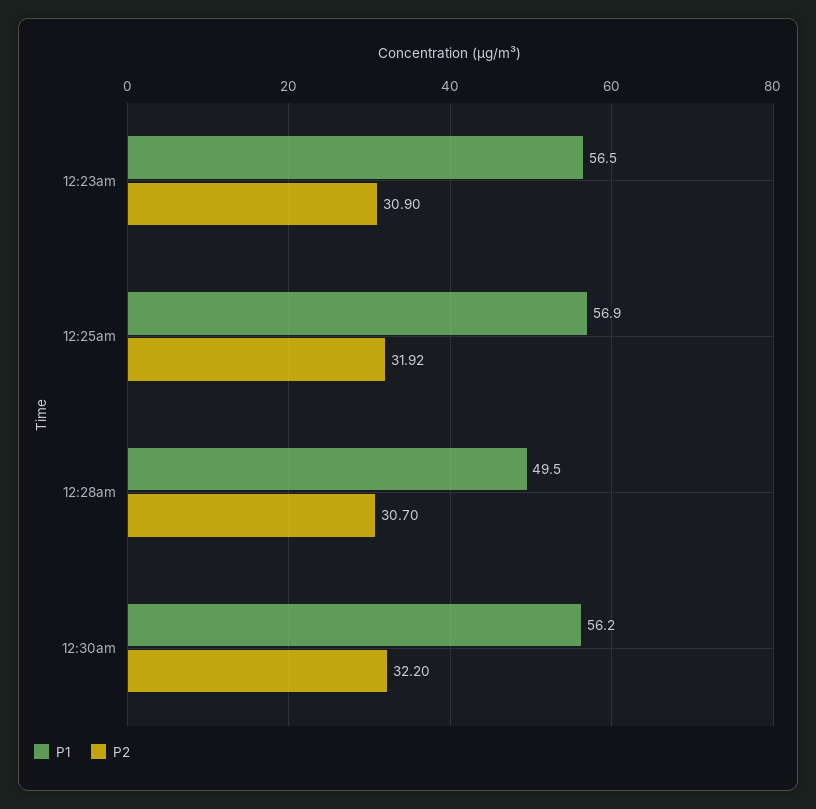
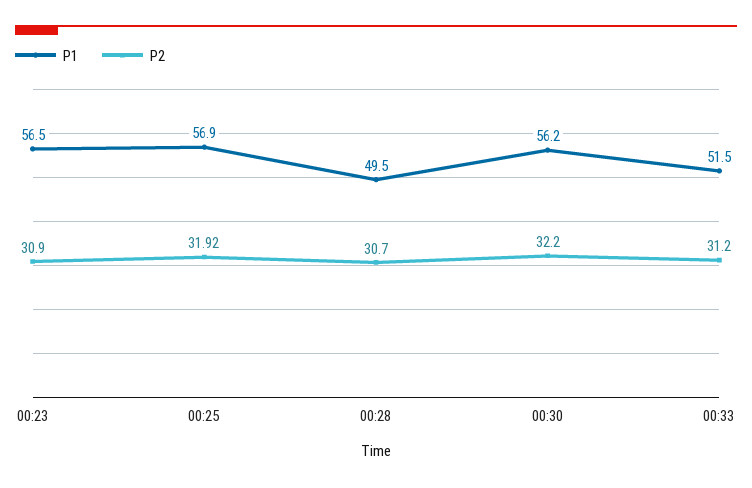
P1, 00:33: none -> 51.5
P2, 00:33: none -> 31.2

